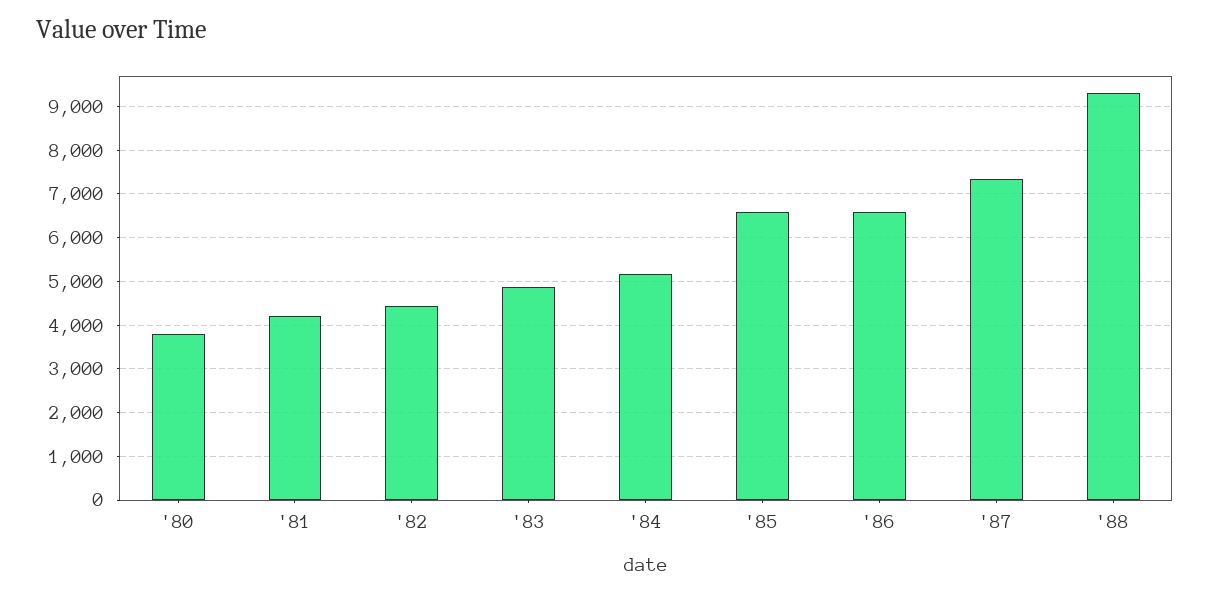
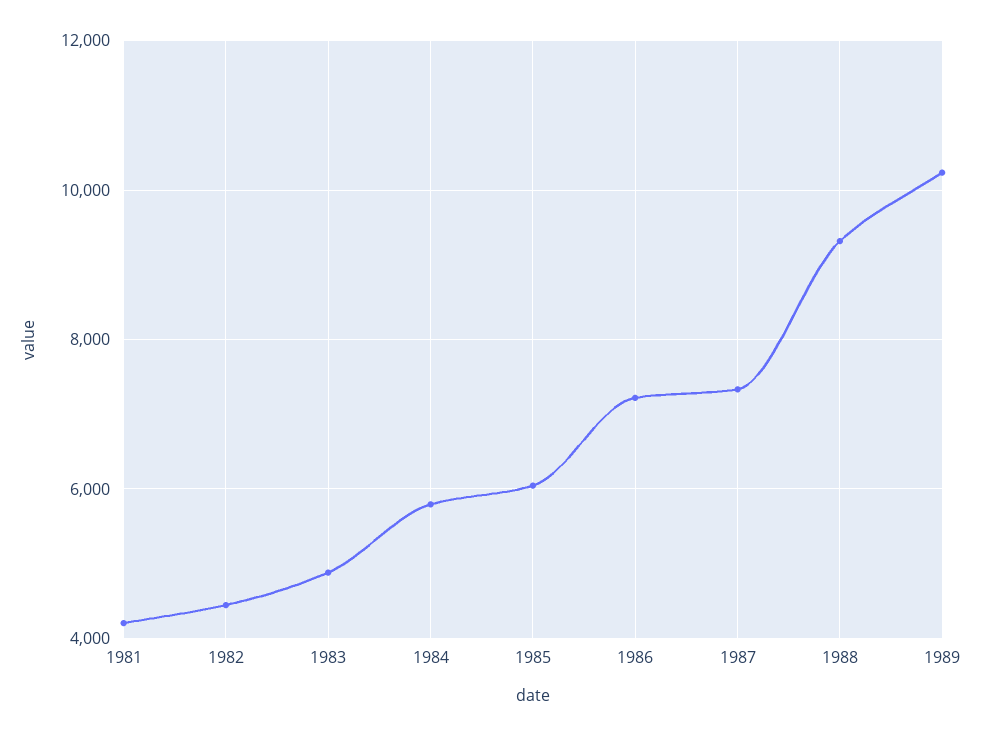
'80: 3800 -> none
'84: 5200 -> 5800
'85: 6600 -> 6000
'86: 6600 -> 7200
1989: none -> 10200

